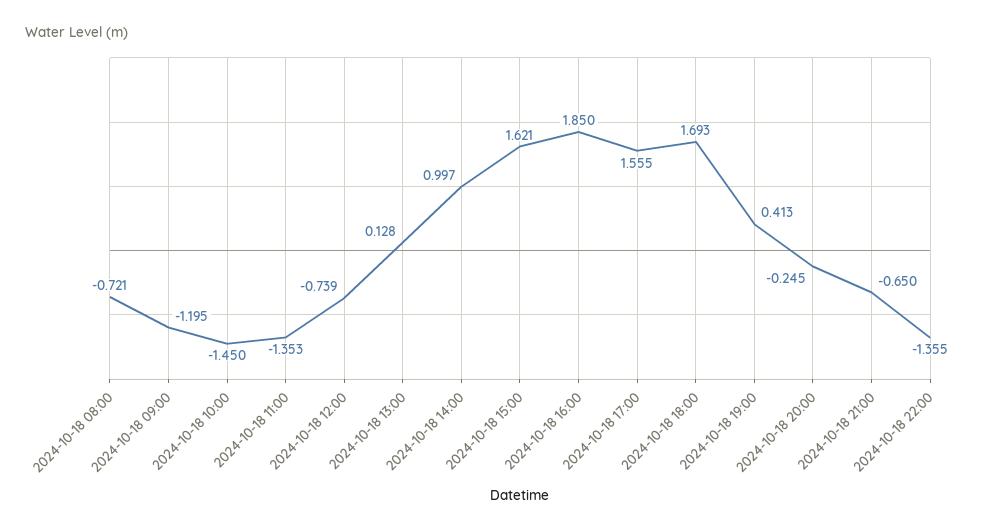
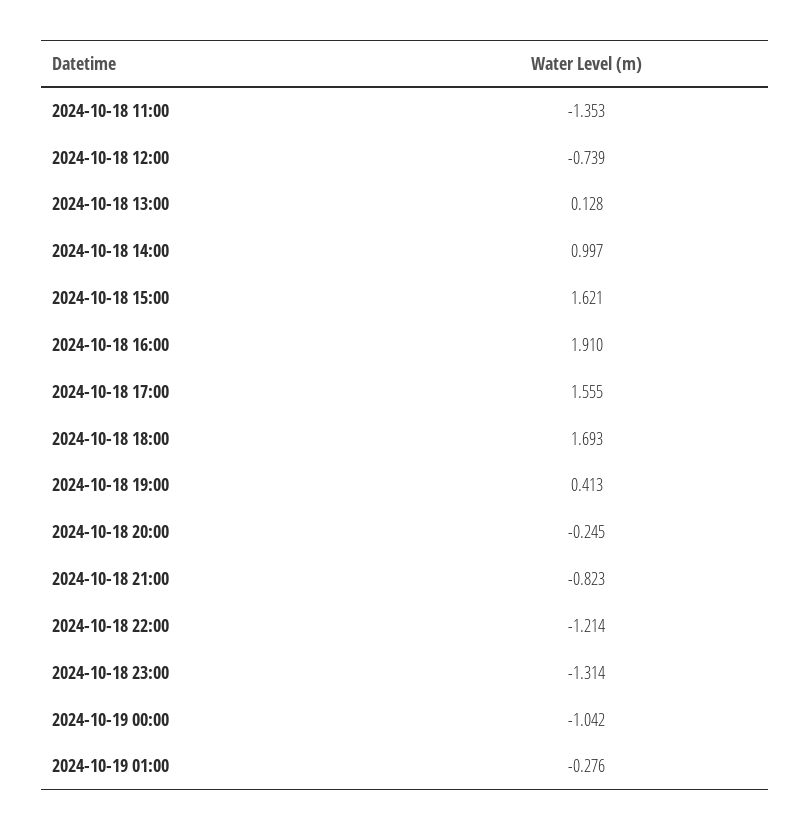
2024-10-18 08:00: -0.721 -> none
2024-10-18 09:00: -1.195 -> none
2024-10-18 10:00: -1.45 -> none
2024-10-18 16:00: 1.85 -> 1.91
2024-10-18 21:00: -0.65 -> -0.823
2024-10-18 22:00: -1.355 -> -1.214
2024-10-18 23:00: none -> -1.314
2024-10-19 00:00: none -> -1.042
2024-10-19 01:00: none -> -0.276

